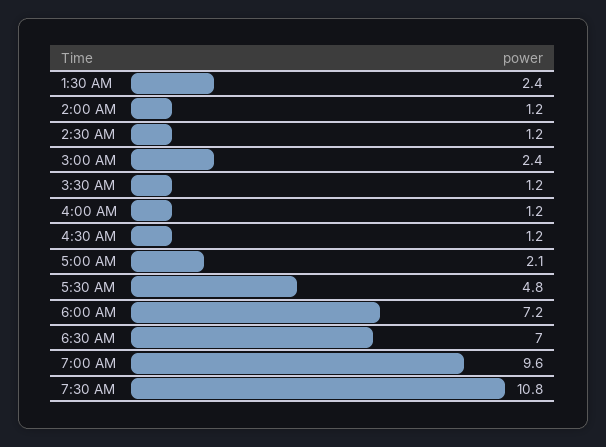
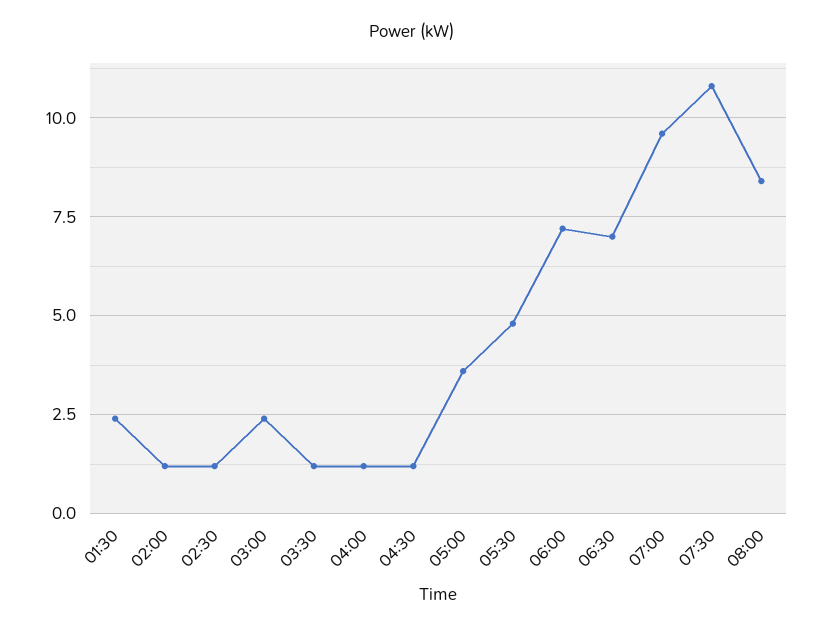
5:00 AM: 2.1 -> 3.5
08:00: none -> 8.5

